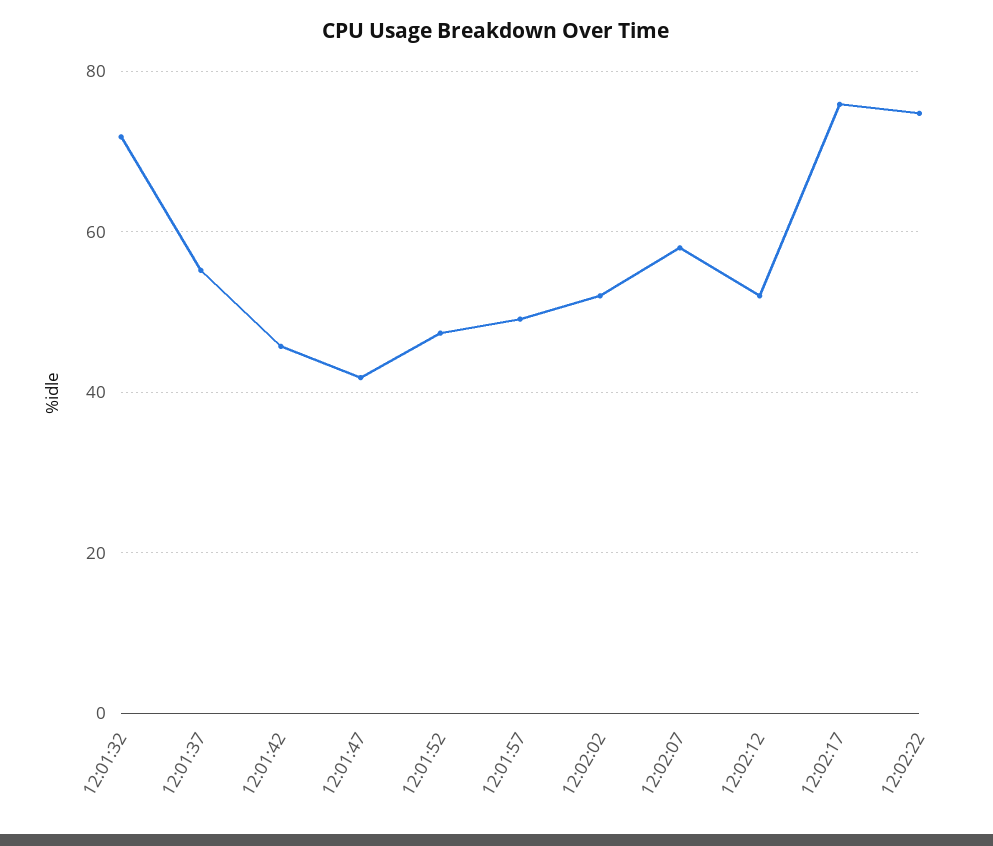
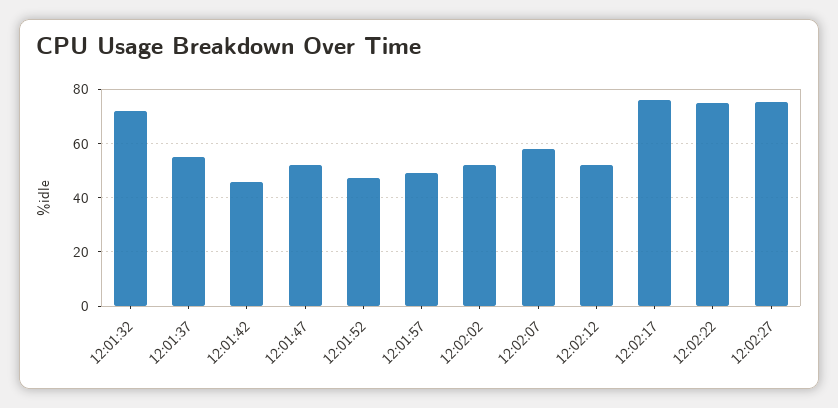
12:01:47: 42 -> 52.5
12:02:27: none -> 75

